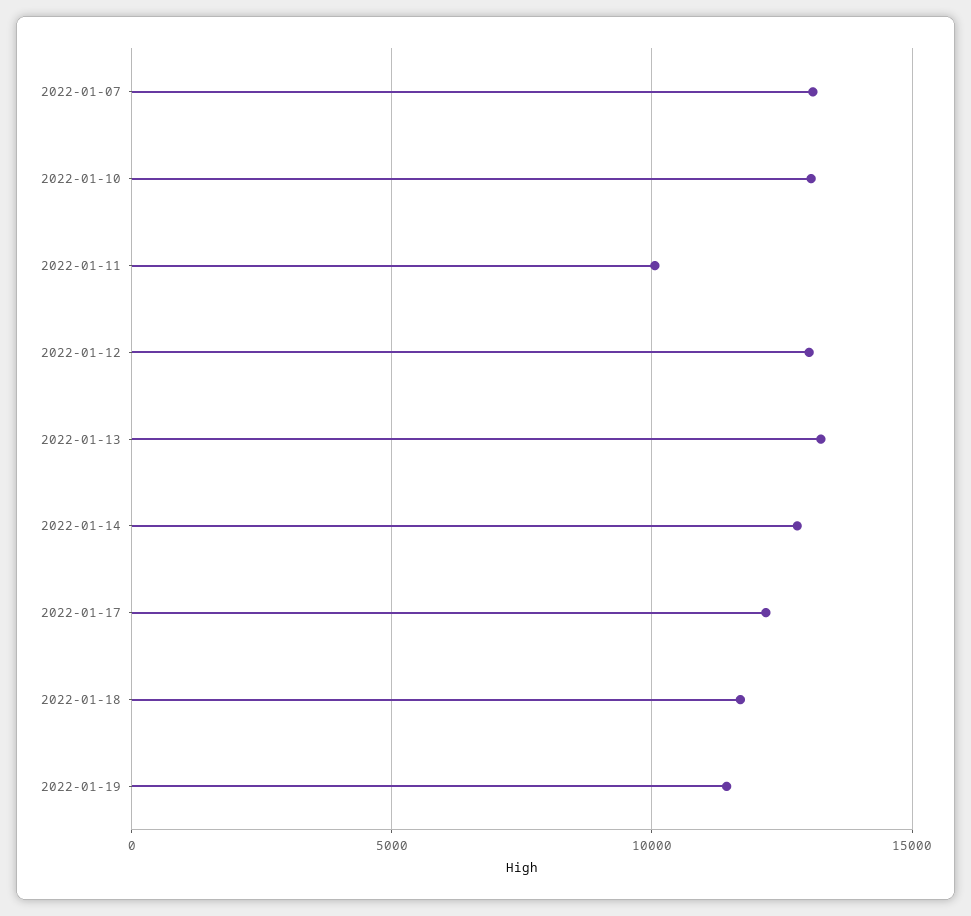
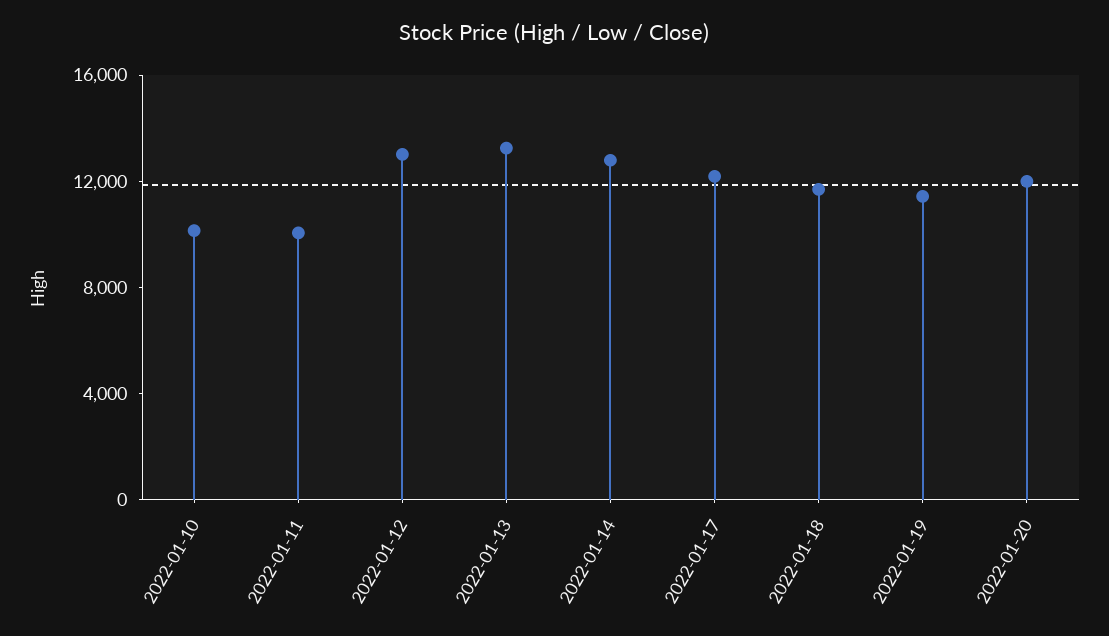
2022-01-07: 13000 -> none
2022-01-10: 13000 -> 10000
2022-01-20: none -> 12000

